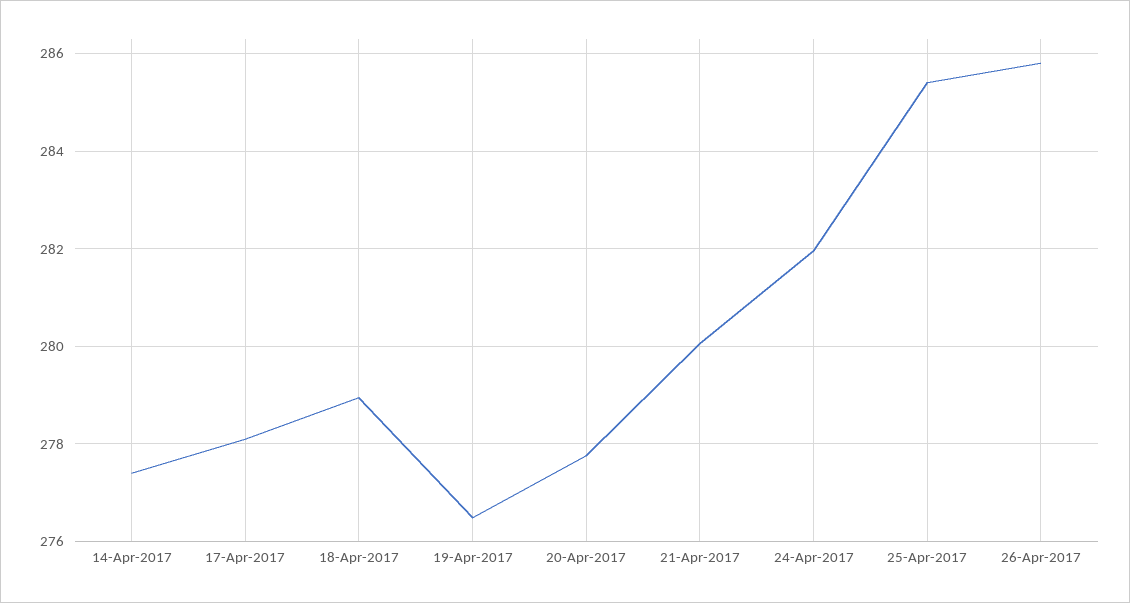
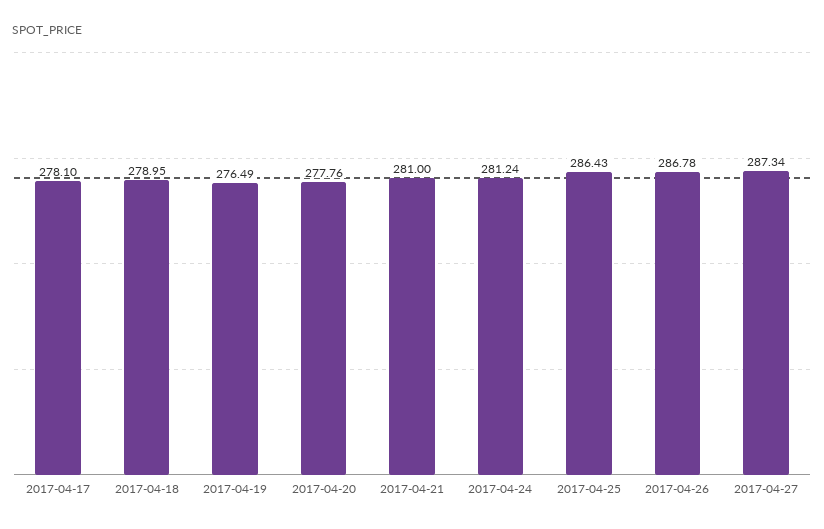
14-Apr-2017: 277.4 -> none
21-Apr-2017: 280 -> 281
24-Apr-2017: 282 -> 281.24
25-Apr-2017: 285.4 -> 286.43
26-Apr-2017: 285.8 -> 286.78
2017-04-27: none -> 287.34

